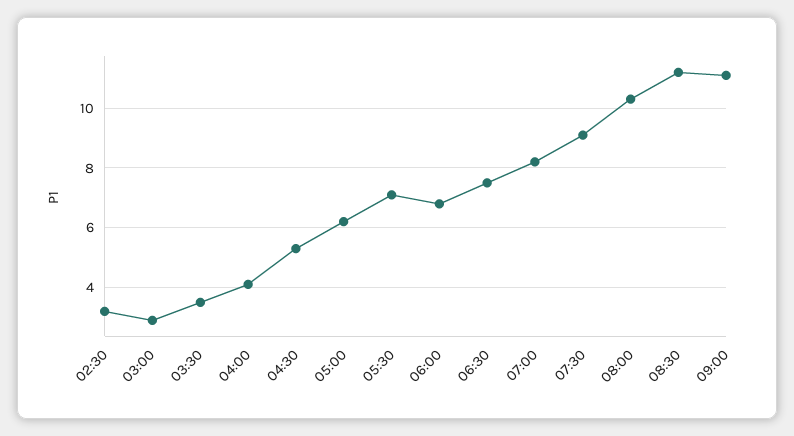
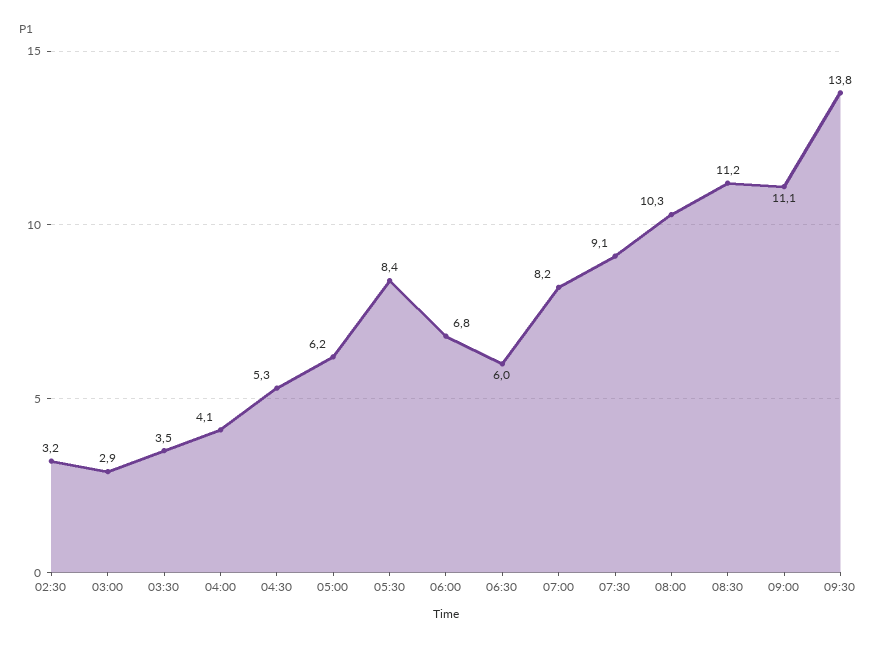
05:30: 7 -> 8.4
06:30: 7.5 -> 6
09:30: none -> 13.8

